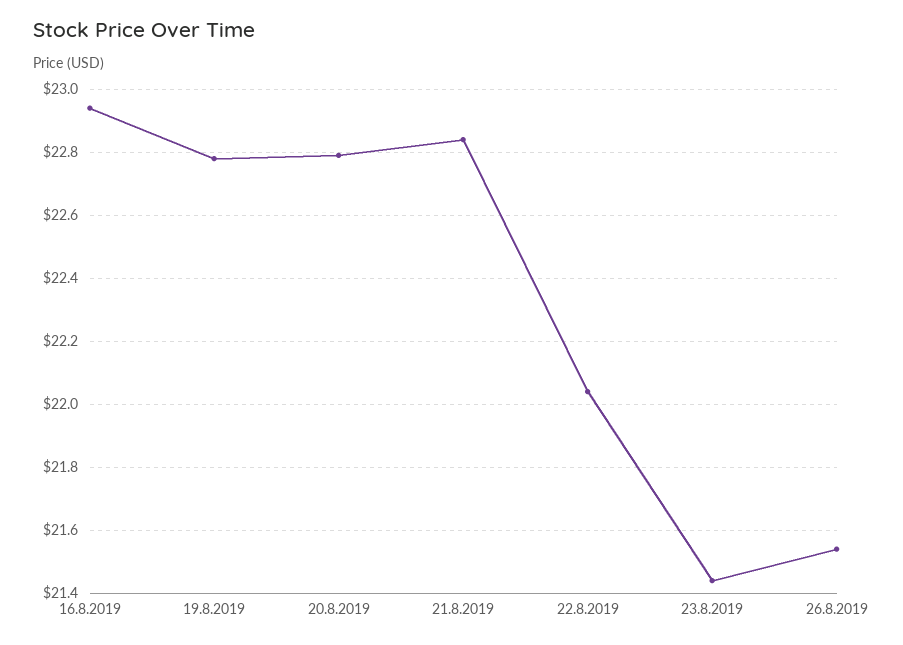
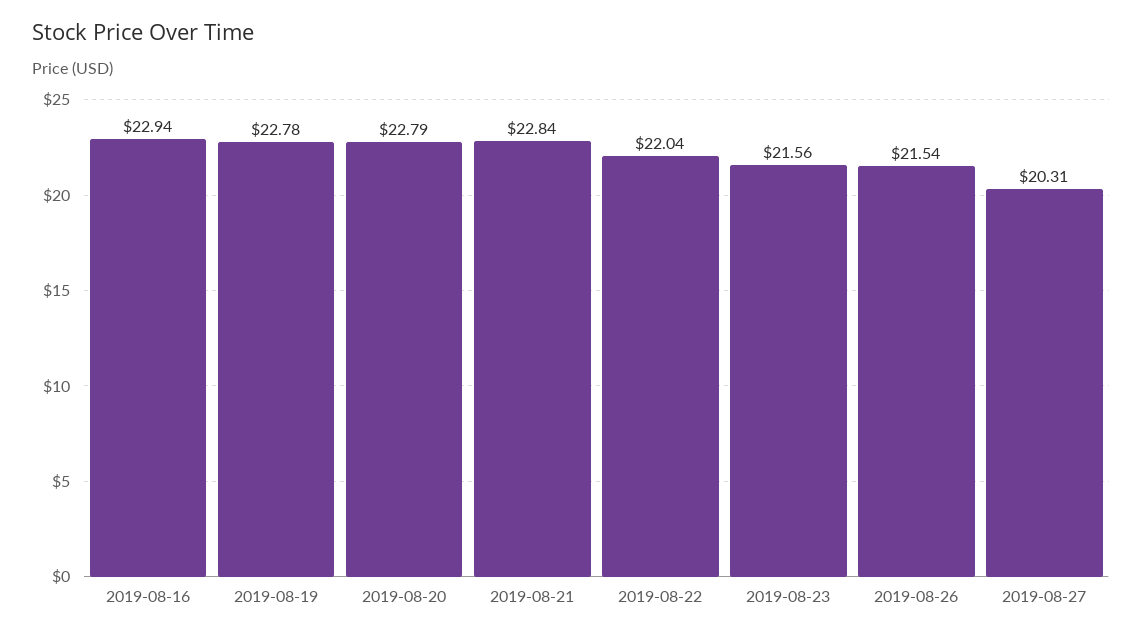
23.8.2019: 21.45 -> 21.56
2019-08-27: none -> 20.31

